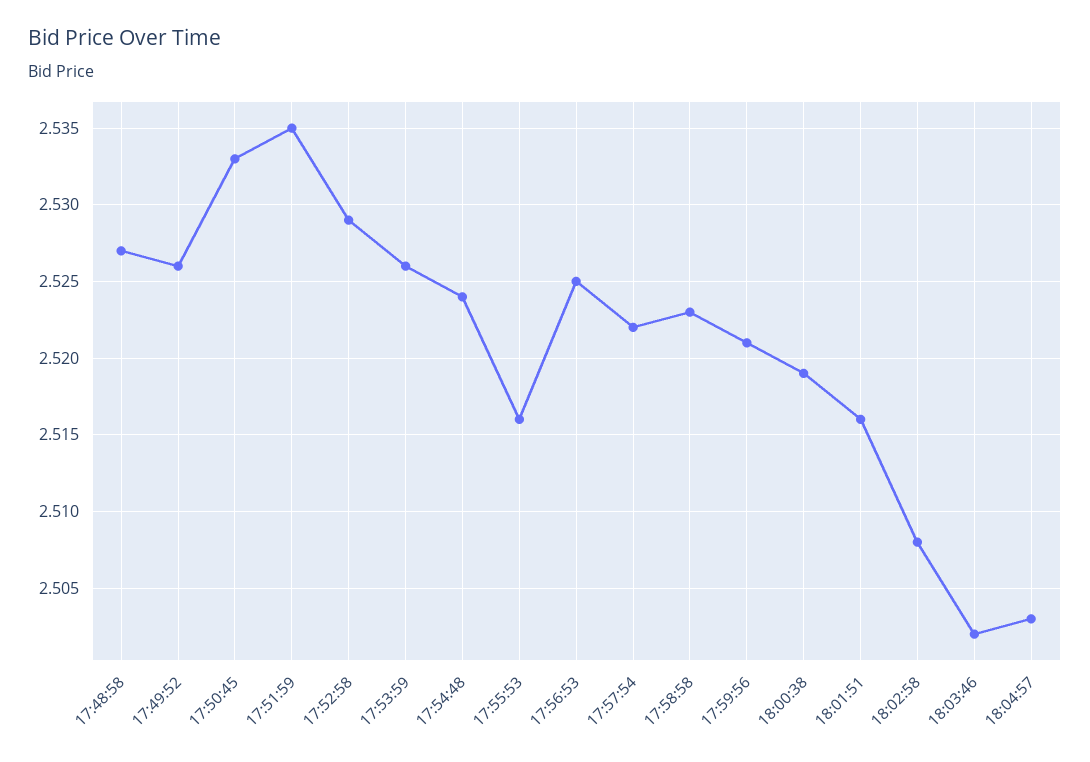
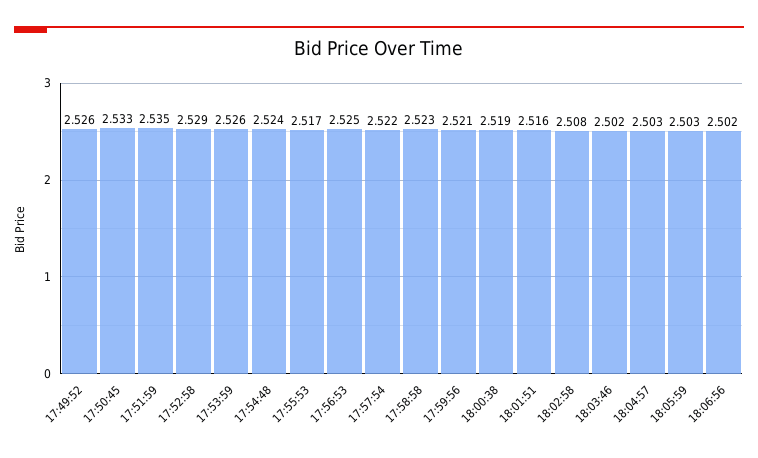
17:48:58: 2.527 -> none
17:55:53: 2.516 -> 2.517
18:05:59: none -> 2.503
18:06:56: none -> 2.502

